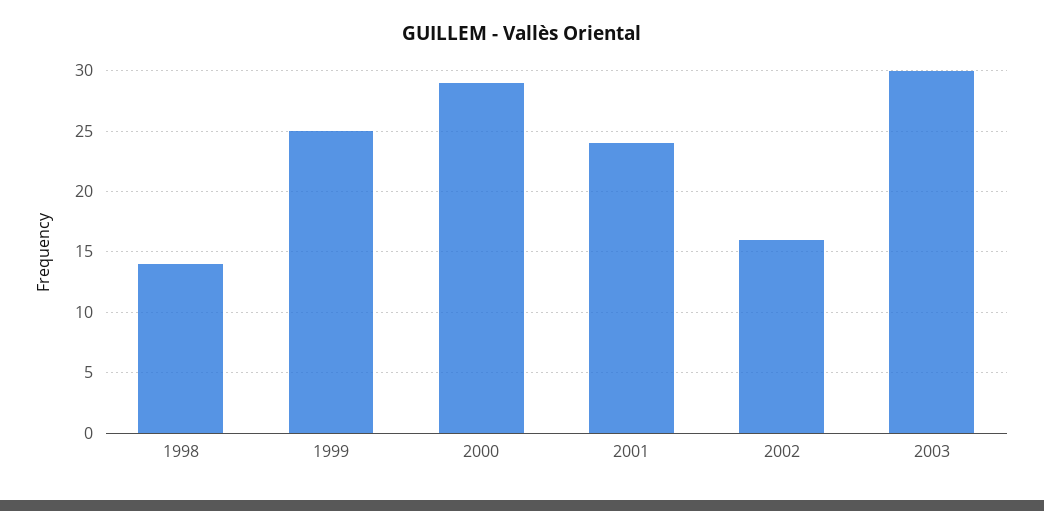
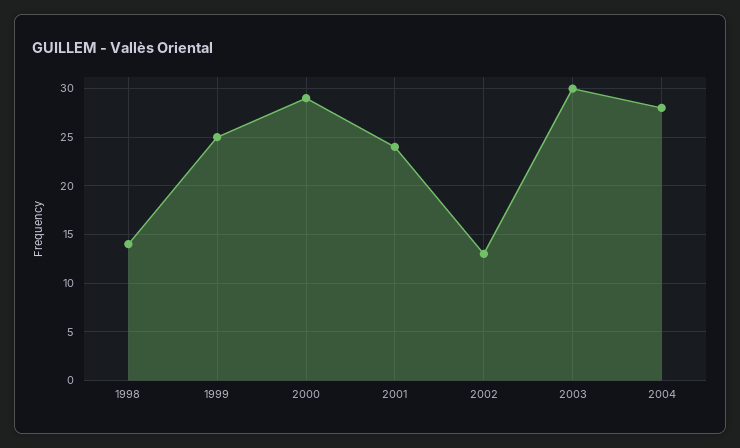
2002: 16 -> 13
2004: none -> 28

